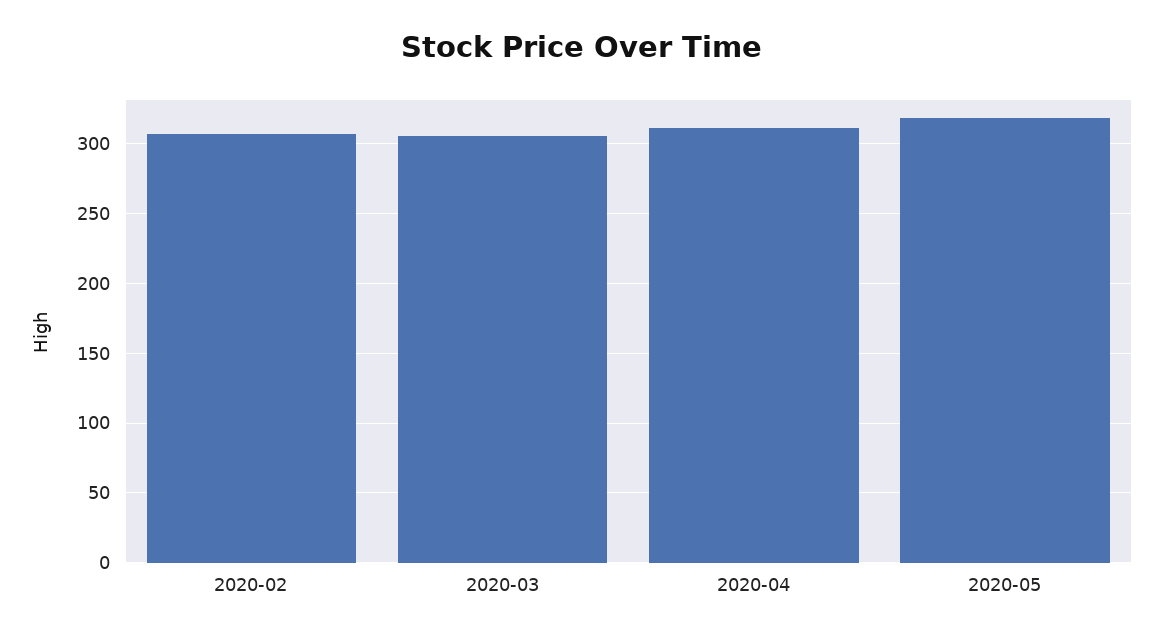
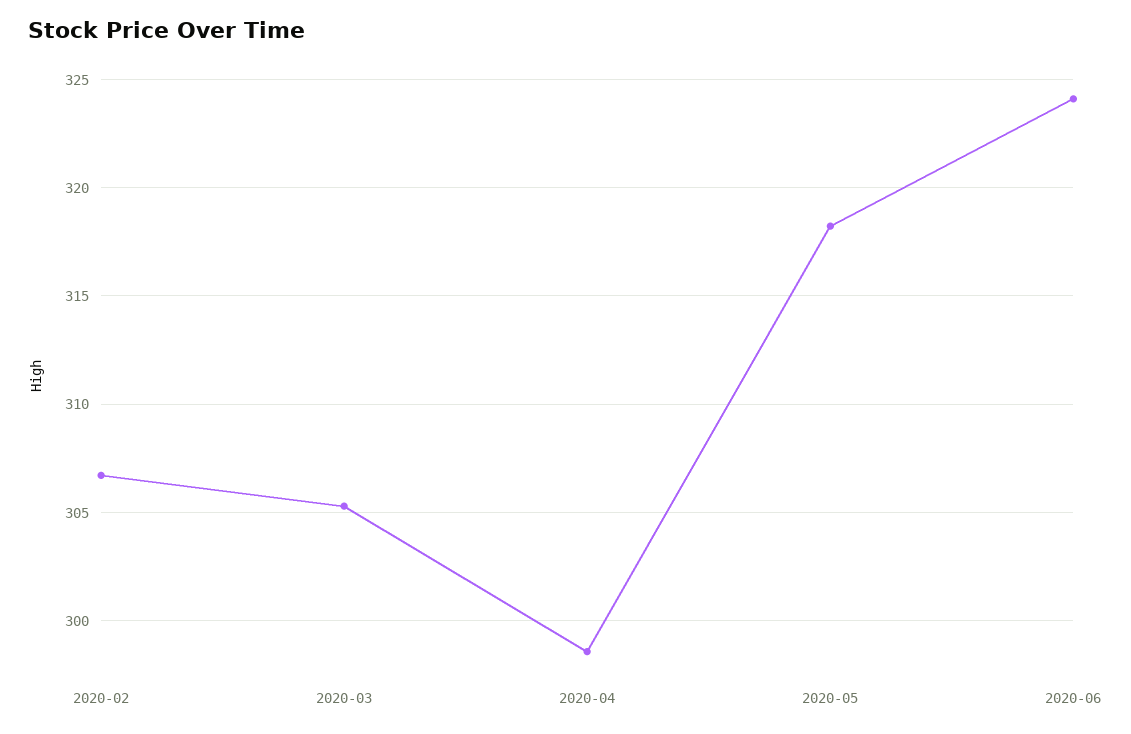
2020-04: 310 -> 298.5
2020-06: none -> 324

